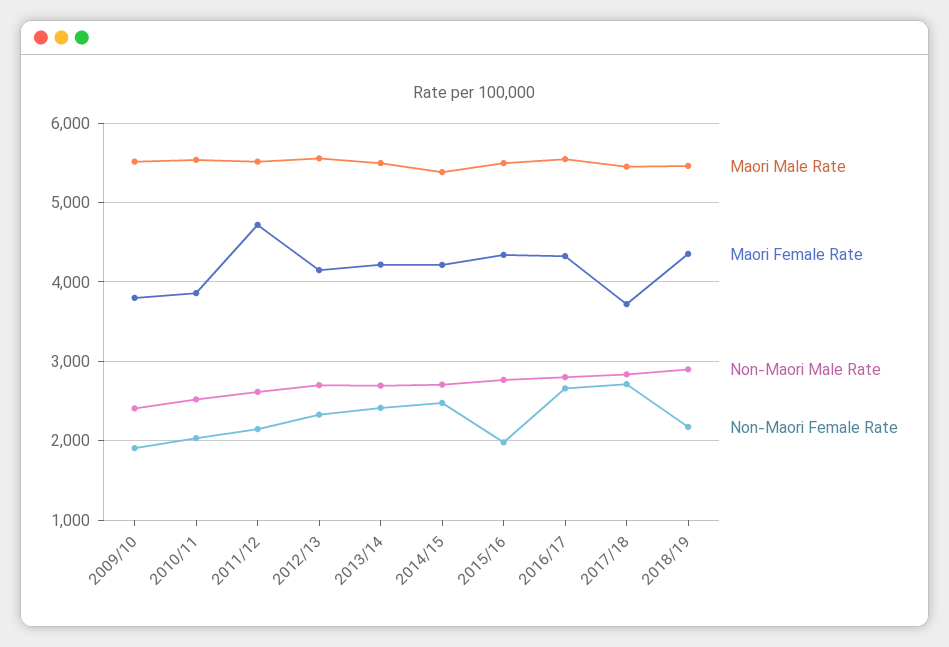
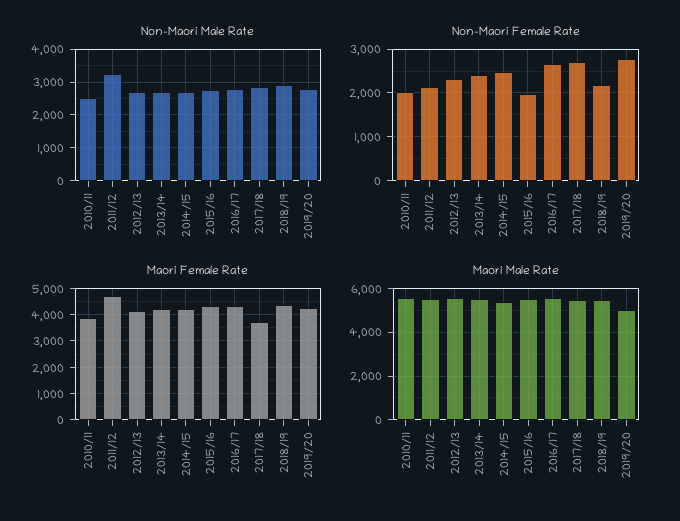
Maori Male Rate, 2009/10: 5500 -> none
Maori Female Rate, 2009/10: 3800 -> none
Non-Maori Male Rate, 2009/10: 2400 -> none
Non-Maori Female Rate, 2009/10: 1900 -> none
Non-Maori Male Rate, 2011/12: 2600 -> 3200
Non-Maori Male Rate, 2019/20: none -> 2800
Non-Maori Female Rate, 2019/20: none -> 2800
Maori Female Rate, 2019/20: none -> 4250
Maori Male Rate, 2019/20: none -> 5000

